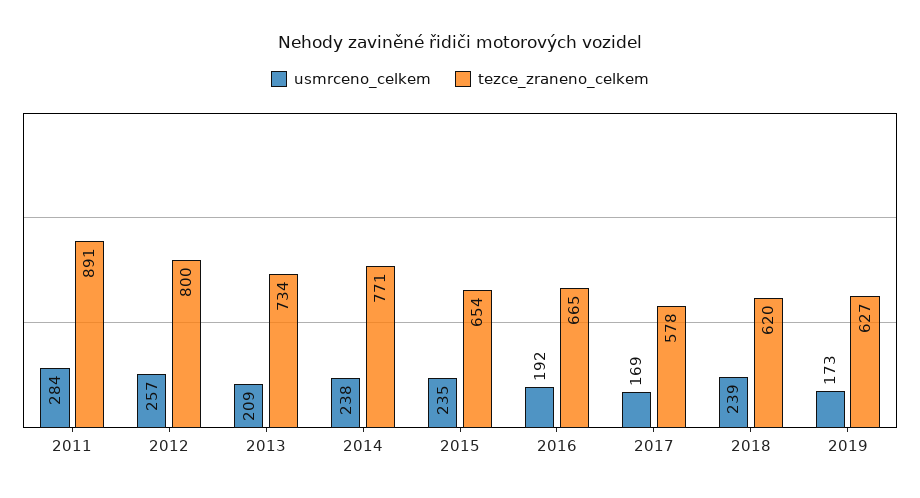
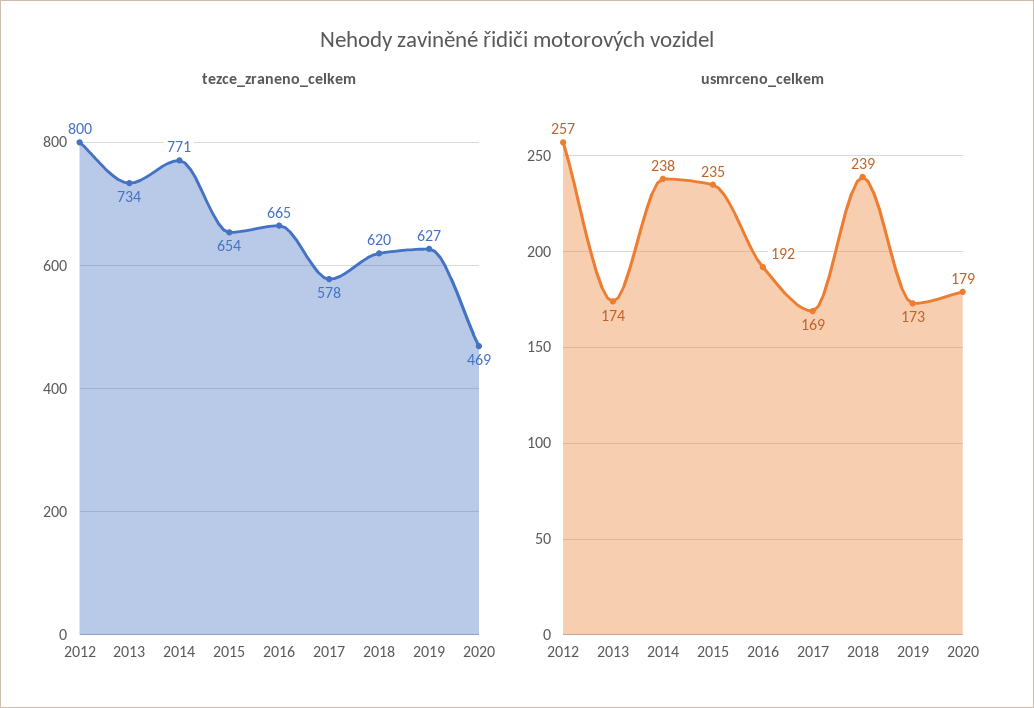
usmrceno_celkem, 2011: 284 -> none
tezce_zraneno_celkem, 2011: 891 -> none
usmrceno_celkem, 2013: 209 -> 174
tezce_zraneno_celkem, 2020: none -> 469
usmrceno_celkem, 2020: none -> 179

